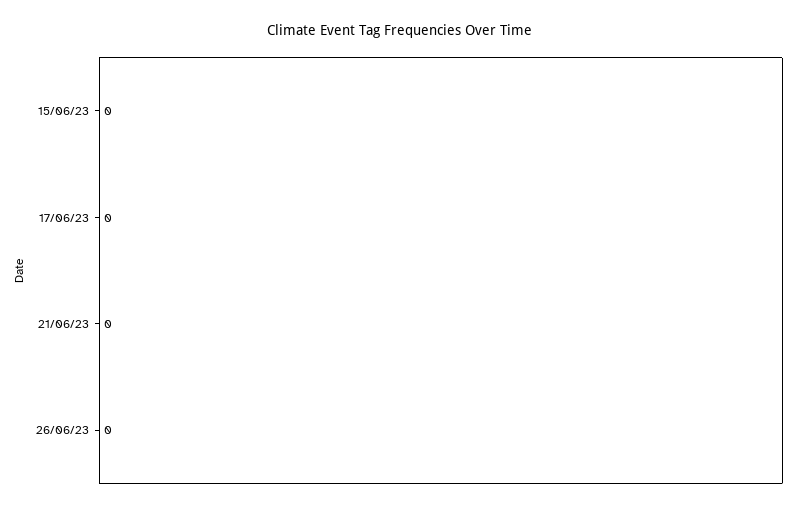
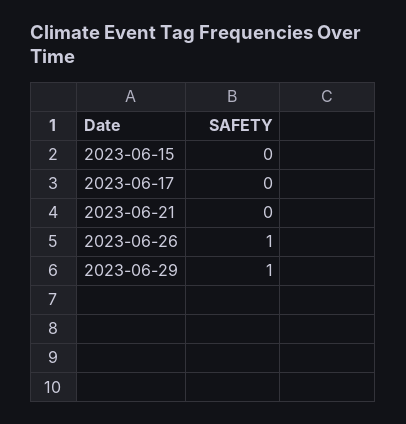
26/06/23: 0 -> 1
2023-06-29: none -> 1

